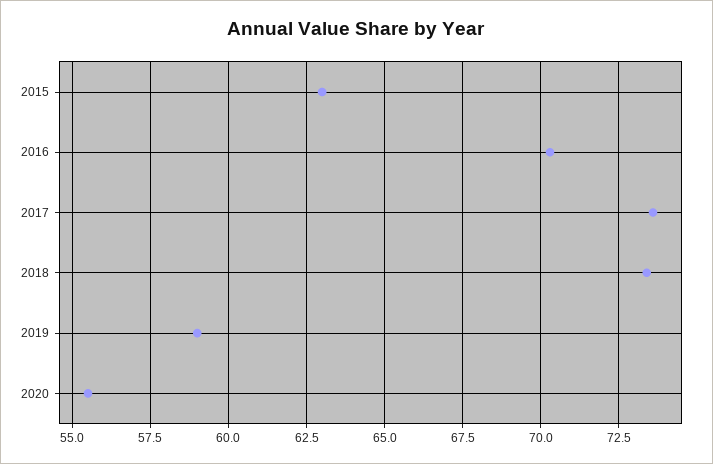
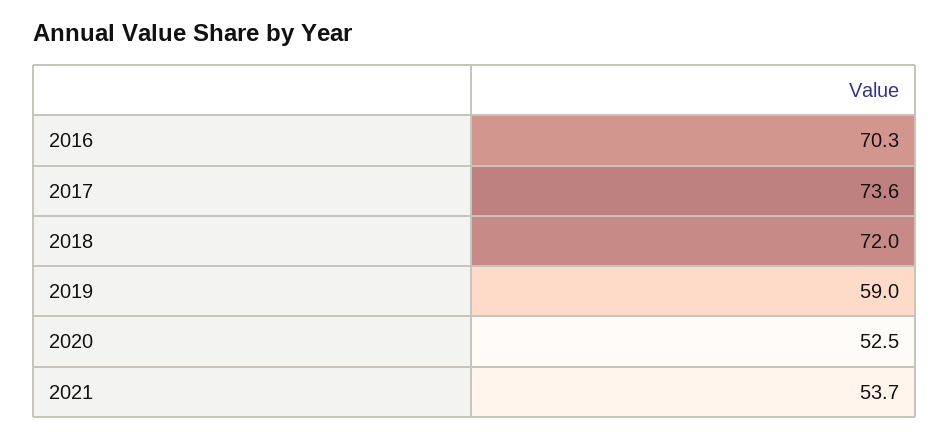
2015: 63 -> none
2018: 73.5 -> 72
2020: 55.5 -> 52.5
2021: none -> 53.7

